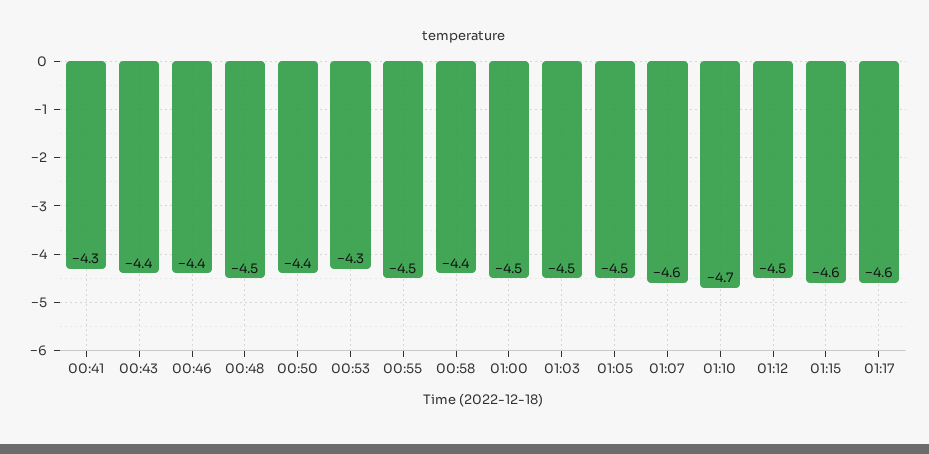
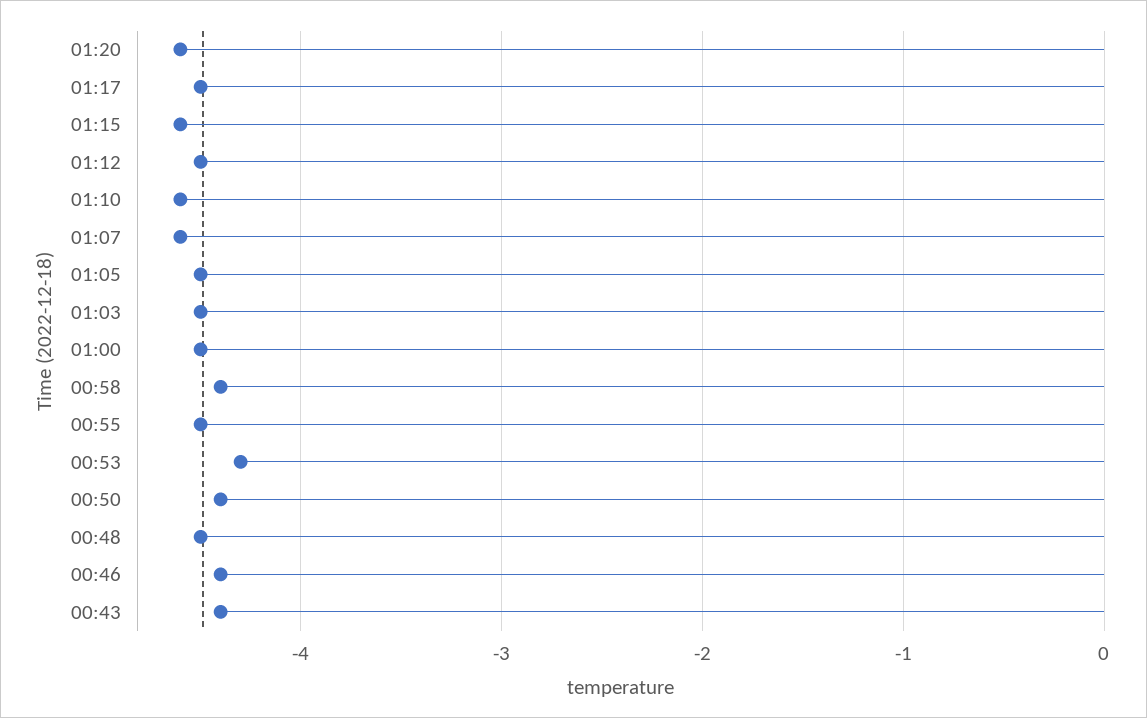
00:41: -4.3 -> none
01:10: -4.7 -> -4.6
01:17: -4.6 -> -4.5
01:20: none -> -4.6

